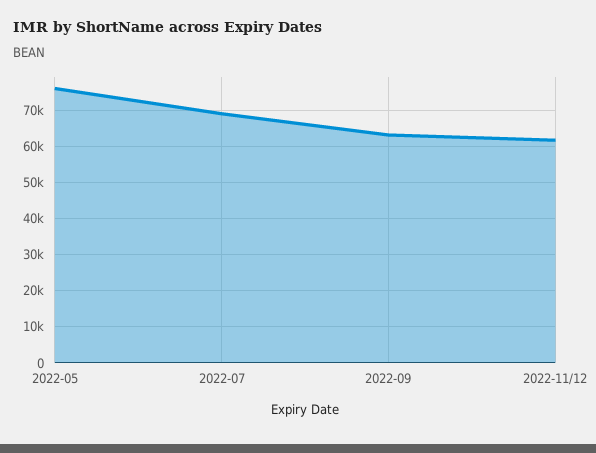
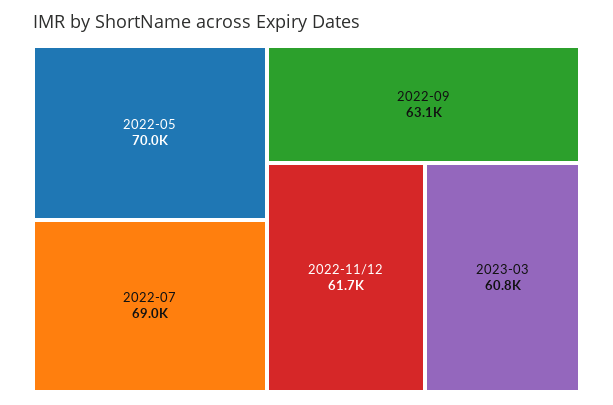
2022-05: 76000 -> 70000
2023-03: none -> 60800

